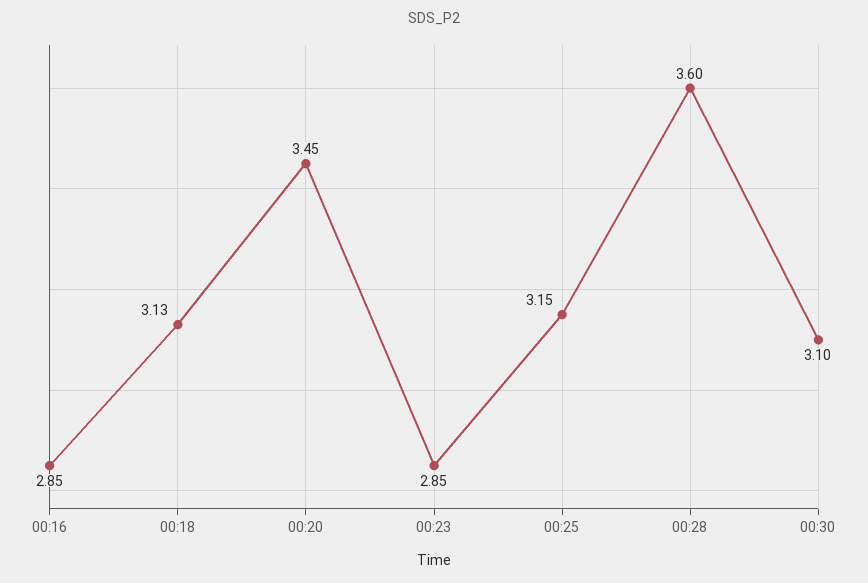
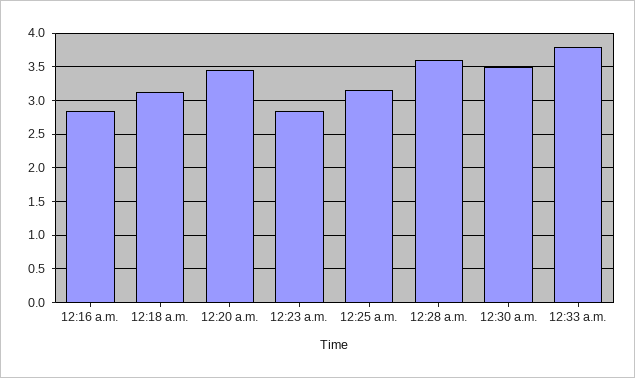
00:30: 3.1 -> 3.5
12:33 a.m.: none -> 3.8

